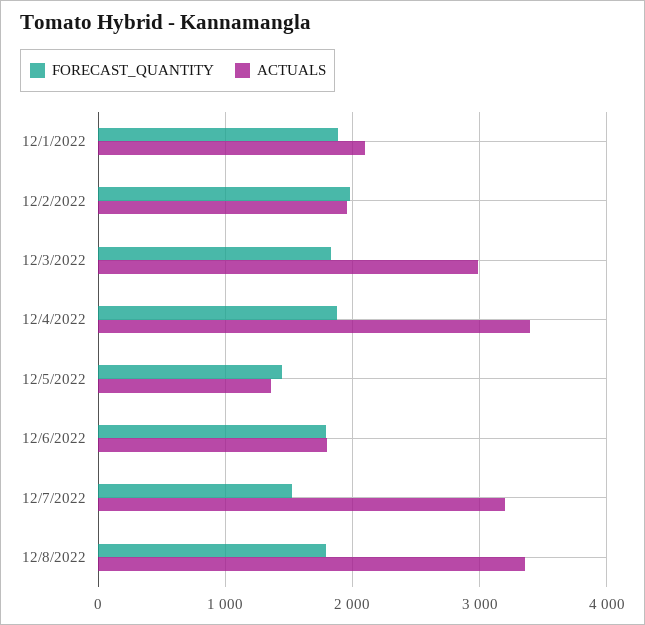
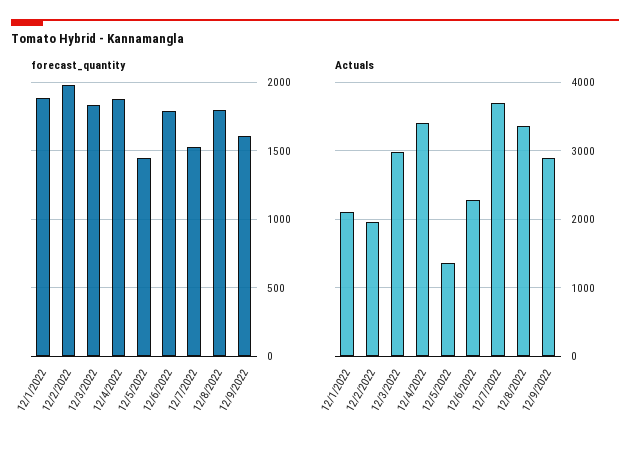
ACTUALS, 12/6/2022: 1800 -> 2300
ACTUALS, 12/7/2022: 3200 -> 3700
FORECAST_QUANTITY, 12/9/2022: none -> 1600
ACTUALS, 12/9/2022: none -> 2900

